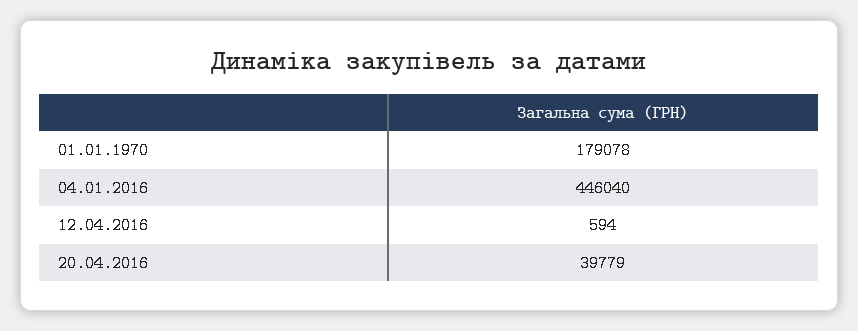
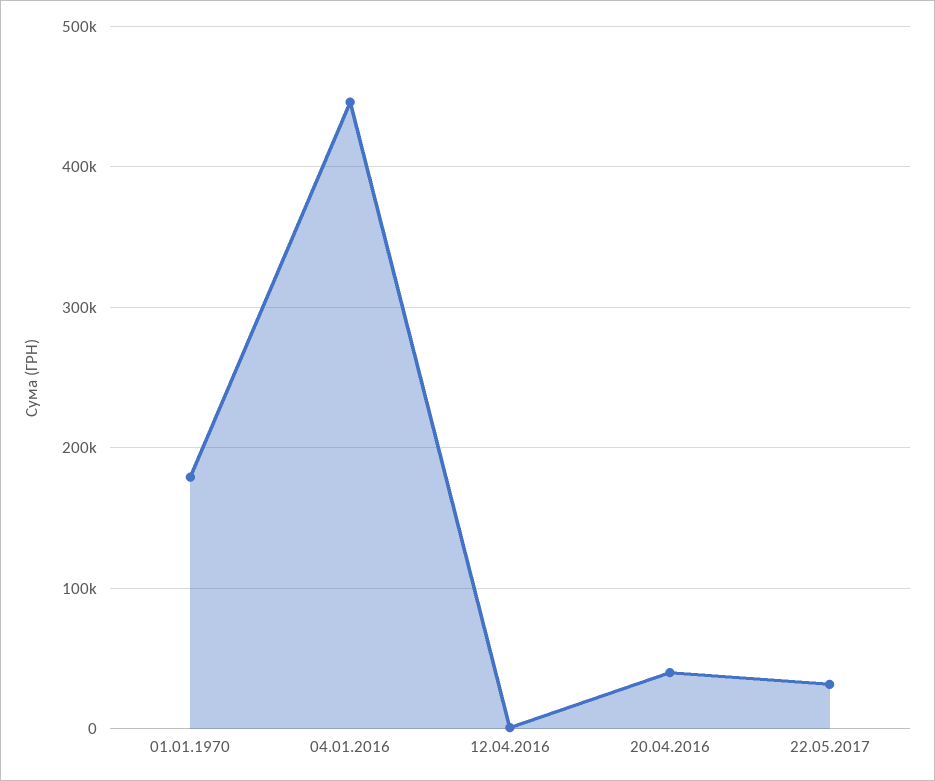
22.05.2017: none -> 30000

